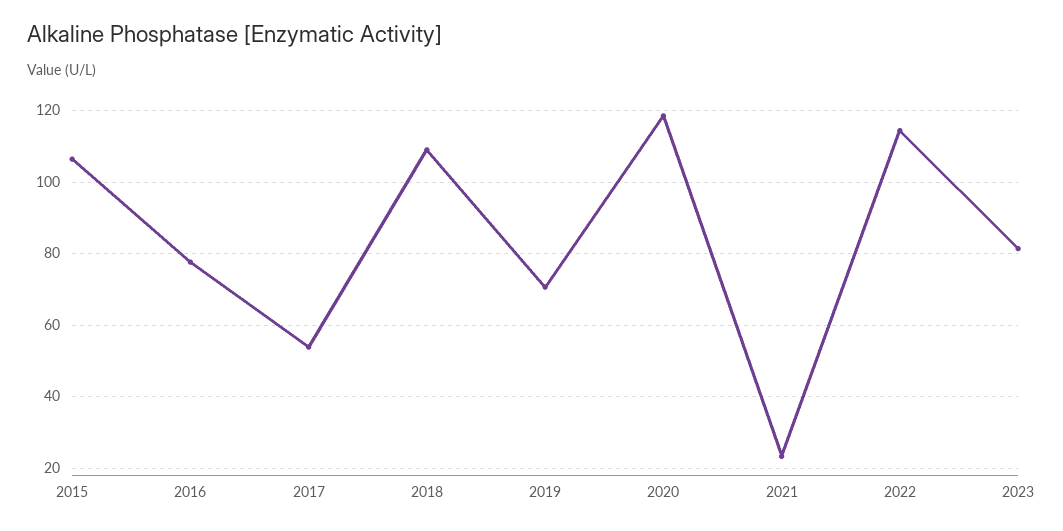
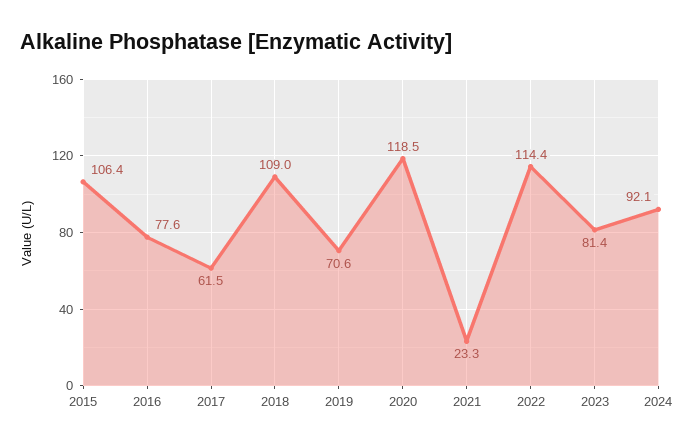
2017: 54 -> 61.5
2024: none -> 92.1

